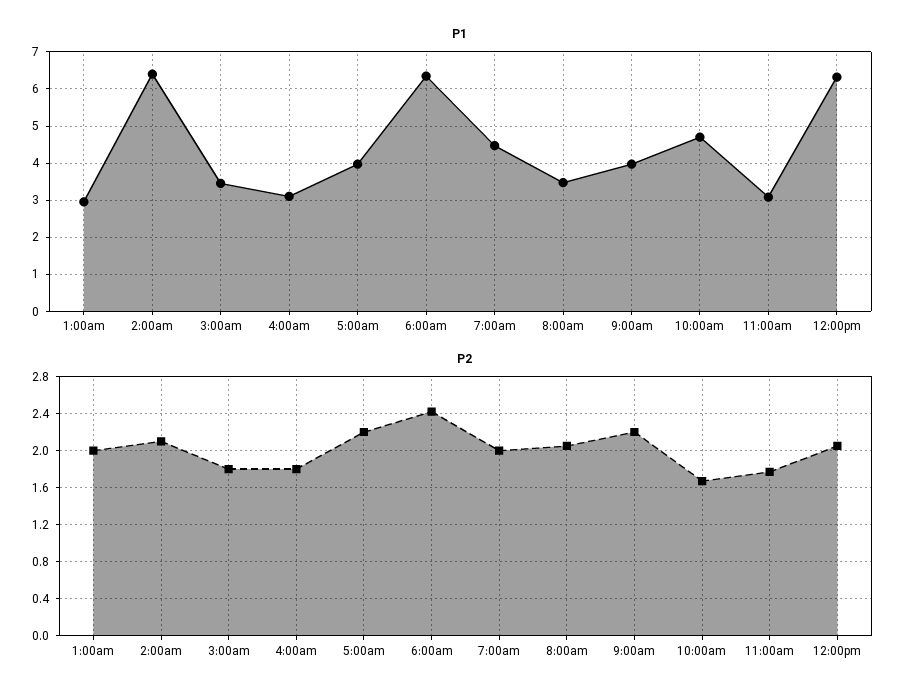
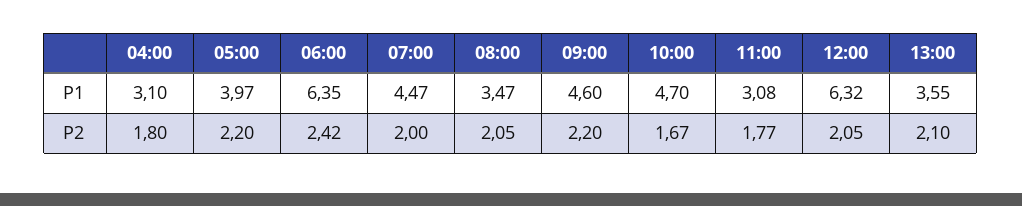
P1, 1:00am: 3 -> none
P1, 2:00am: 6.4 -> none
P1, 3:00am: 3.4 -> none
P1, 9:00am: 4 -> 4.6
P2, 1:00am: 2 -> none
P2, 2:00am: 2.1 -> none
P2, 3:00am: 1.8 -> none
P1, 13:00: none -> 3.55
P2, 13:00: none -> 2.1

